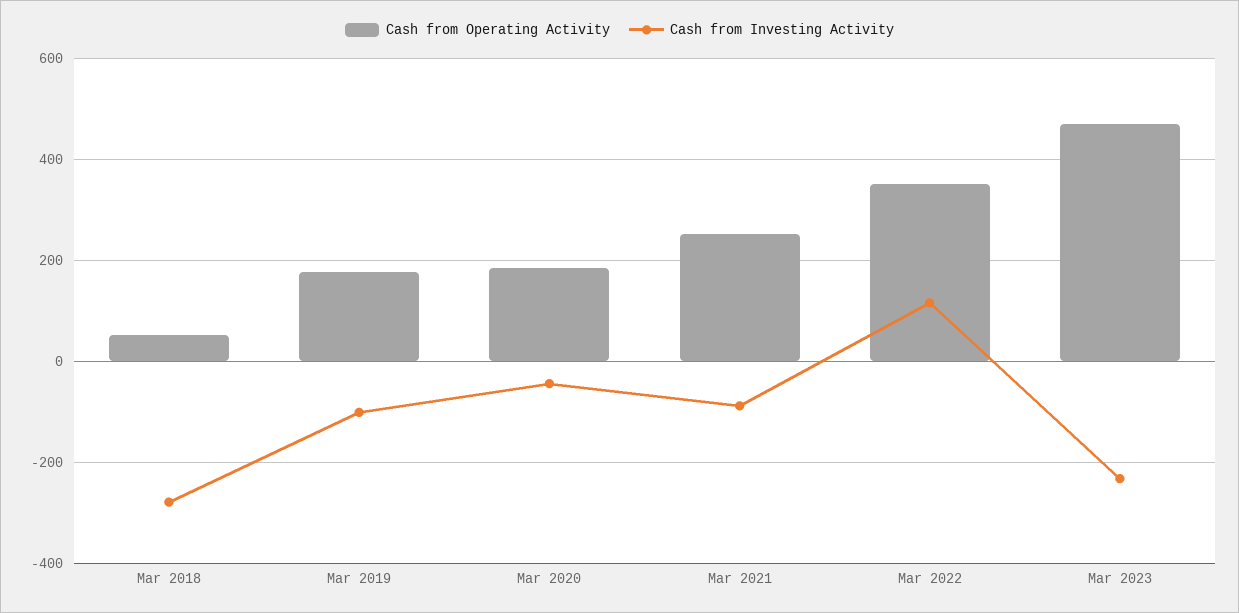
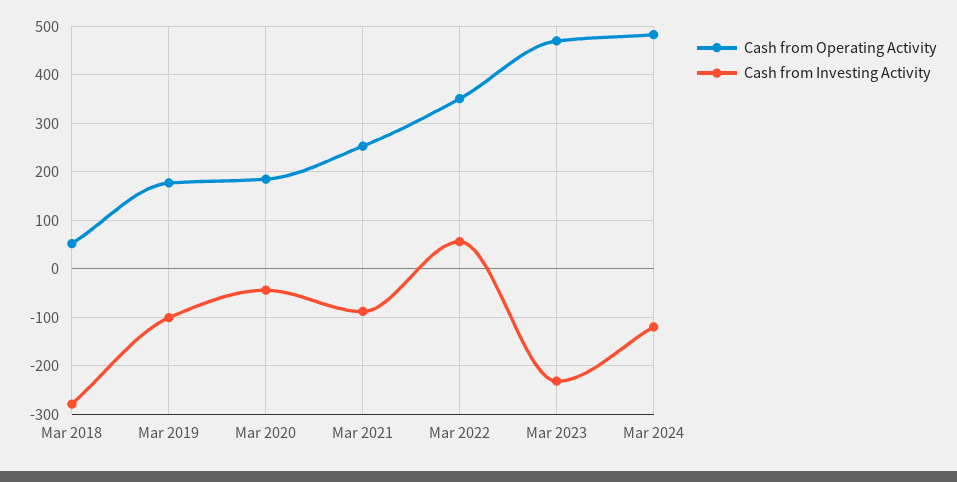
Cash from Investing Activity, Mar 2022: 120 -> 60
Cash from Operating Activity, Mar 2024: none -> 480
Cash from Investing Activity, Mar 2024: none -> -120

